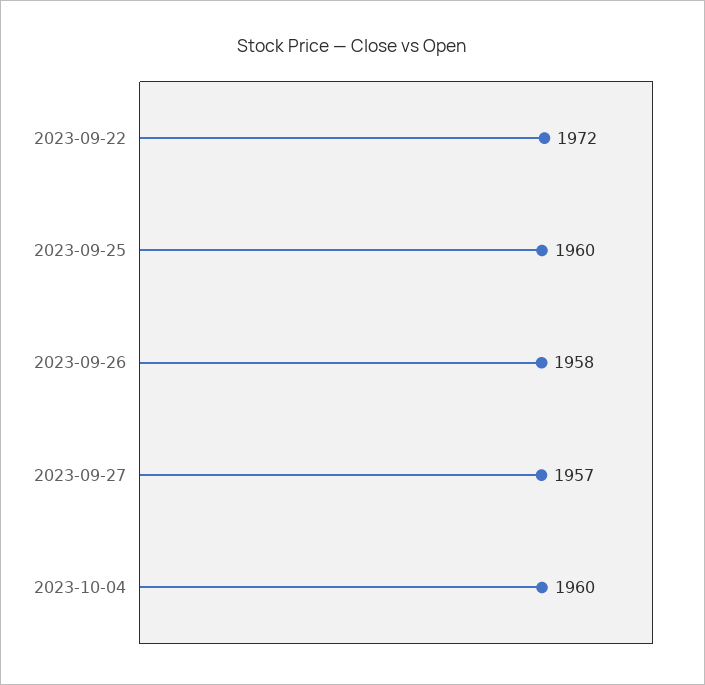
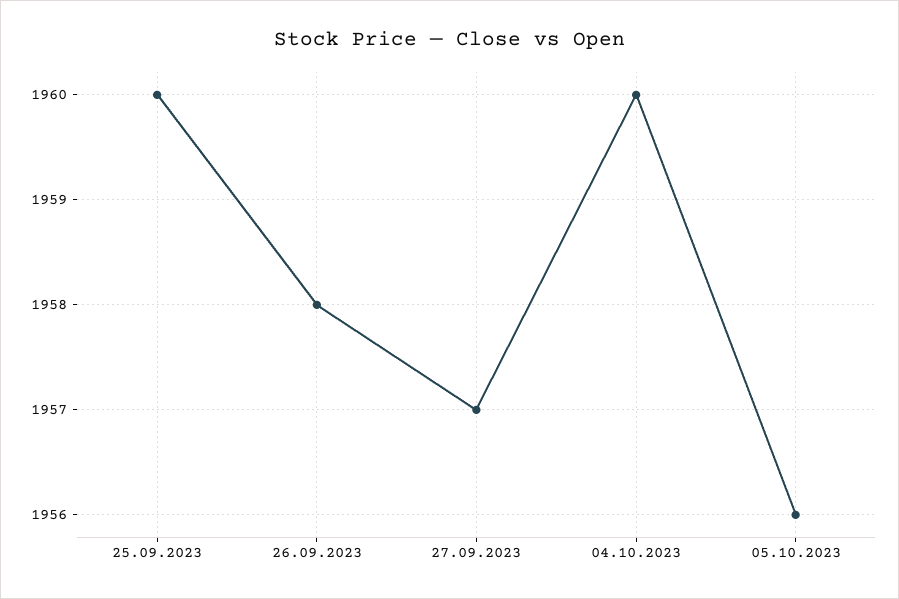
2023-09-22: 1972 -> none
05.10.2023: none -> 1956

